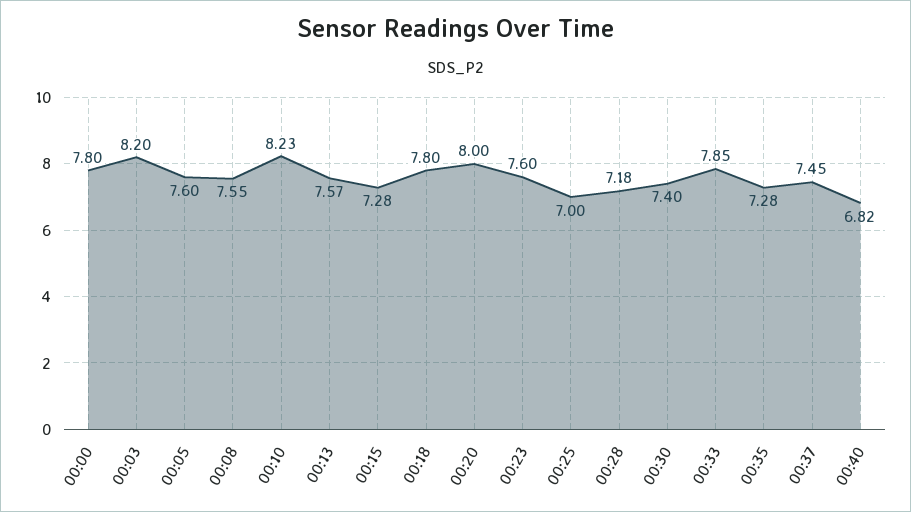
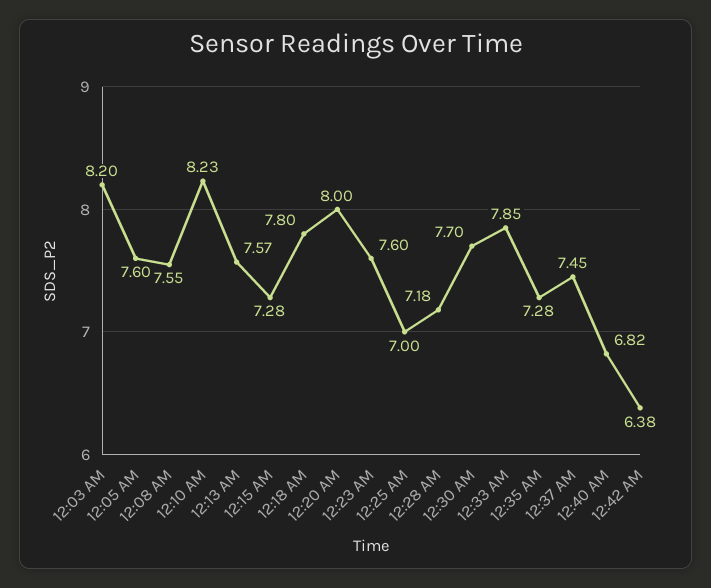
00:00: 7.8 -> none
00:30: 7.4 -> 7.7
12:42 AM: none -> 6.38

